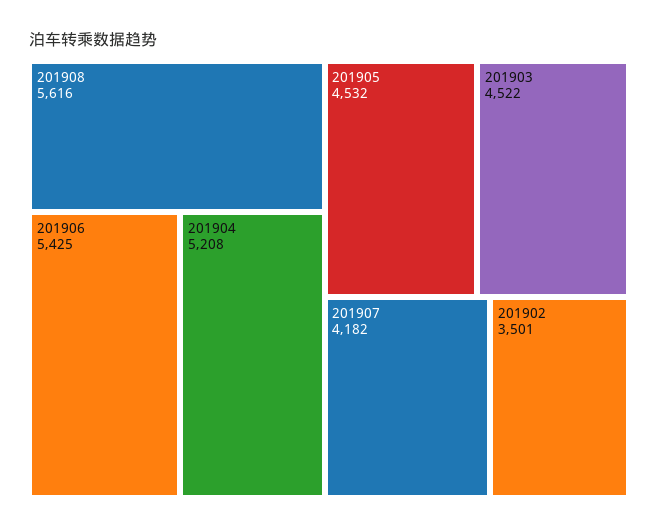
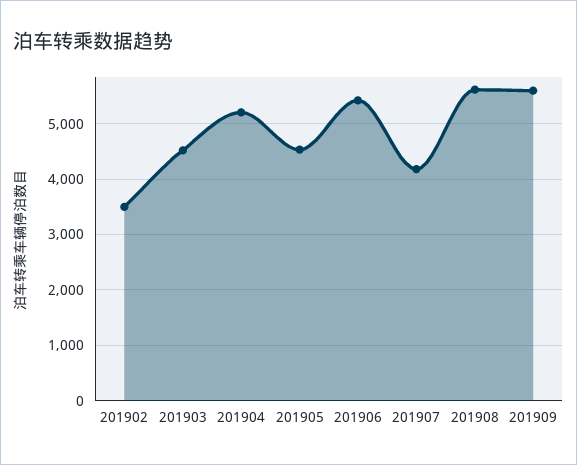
201909: none -> 5600

